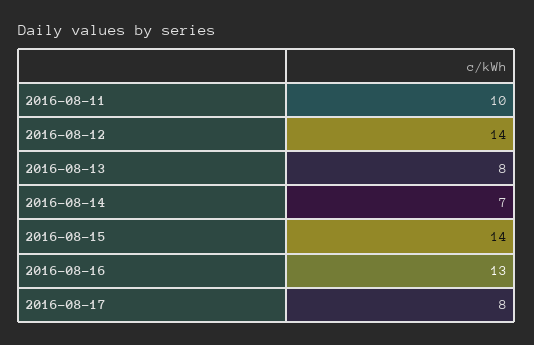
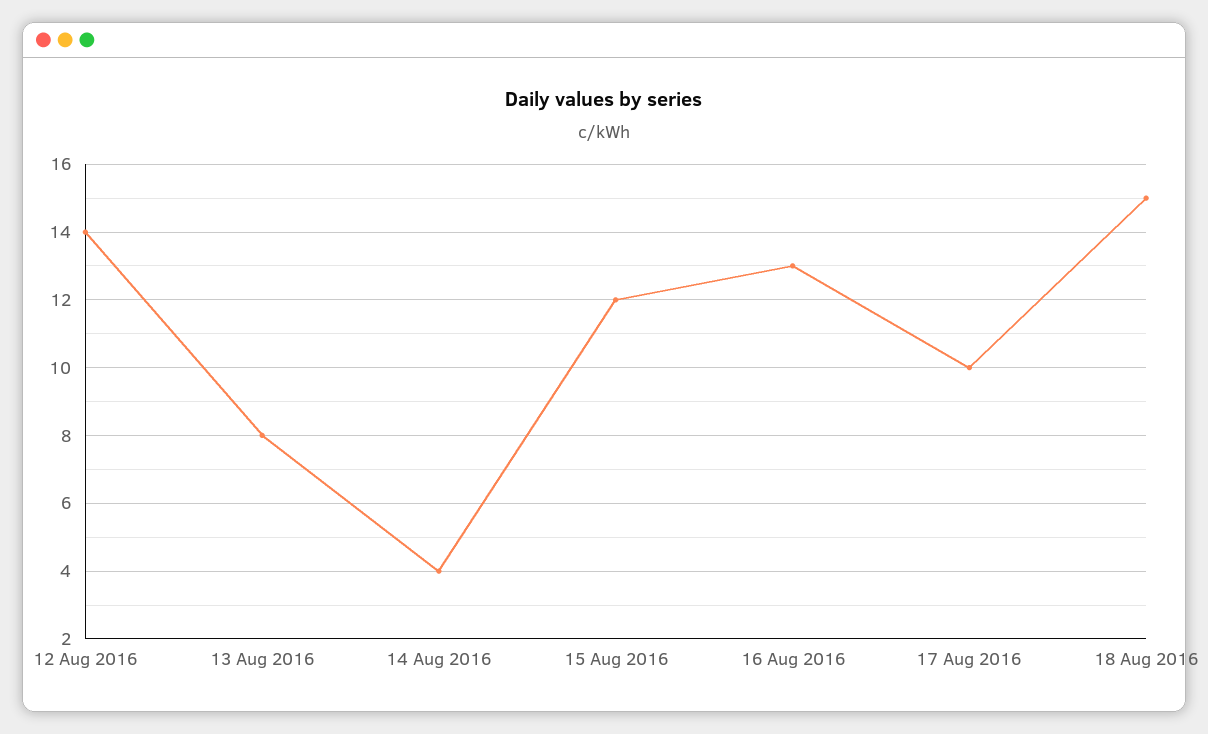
2016-08-11: 10 -> none
2016-08-14: 7 -> 4
2016-08-15: 14 -> 12
2016-08-17: 8 -> 10
18 Aug 2016: none -> 15

